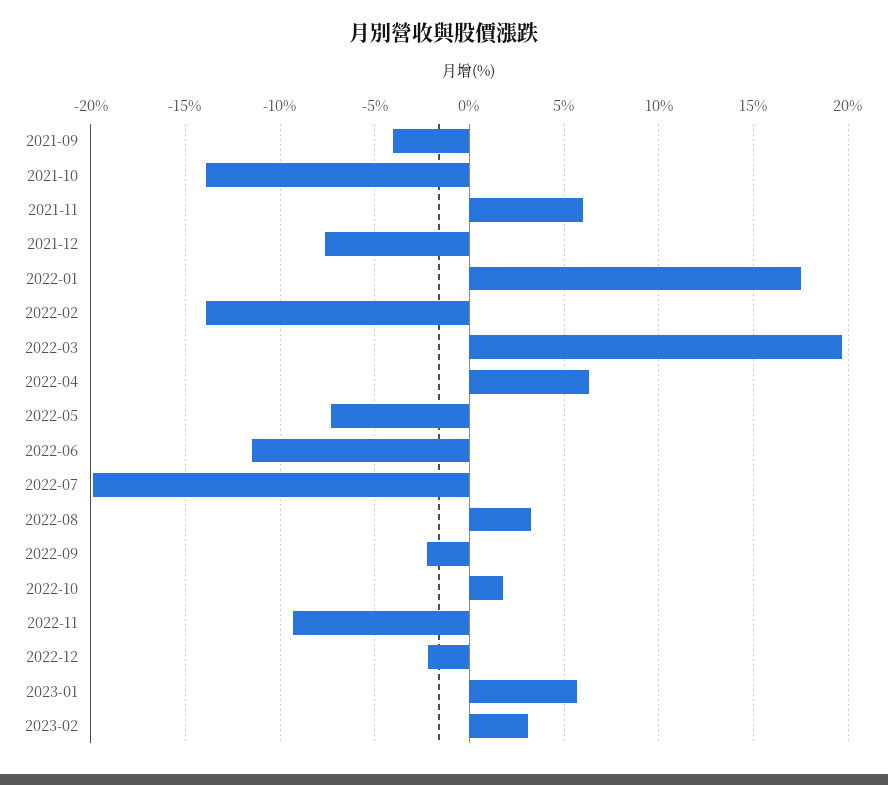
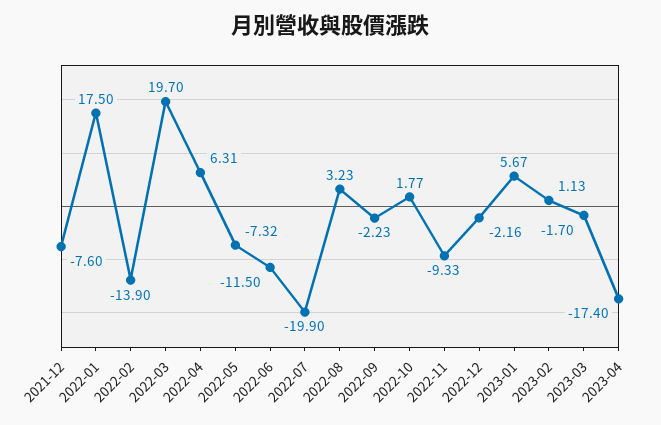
2021-09: -4 -> none
2021-10: -14 -> none
2021-11: 6 -> none
2023-02: 3 -> 1.13
2023-03: none -> -1.7
2023-04: none -> -17.4

